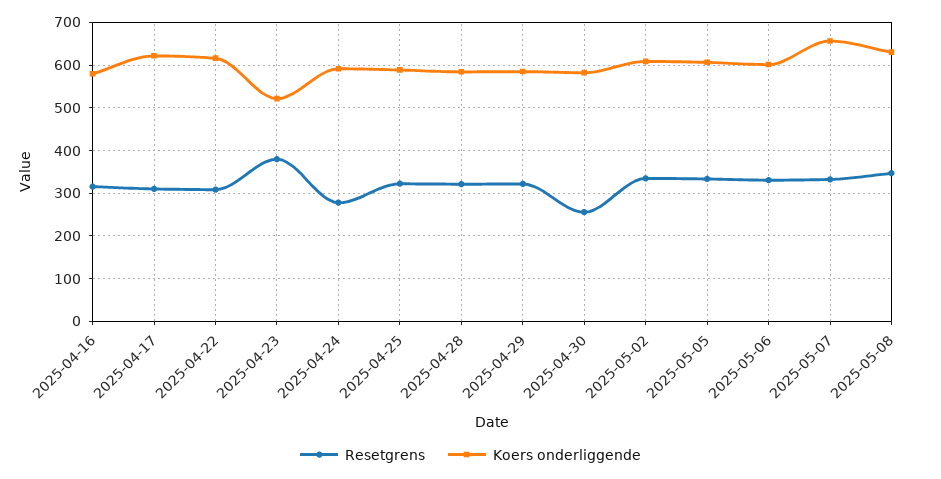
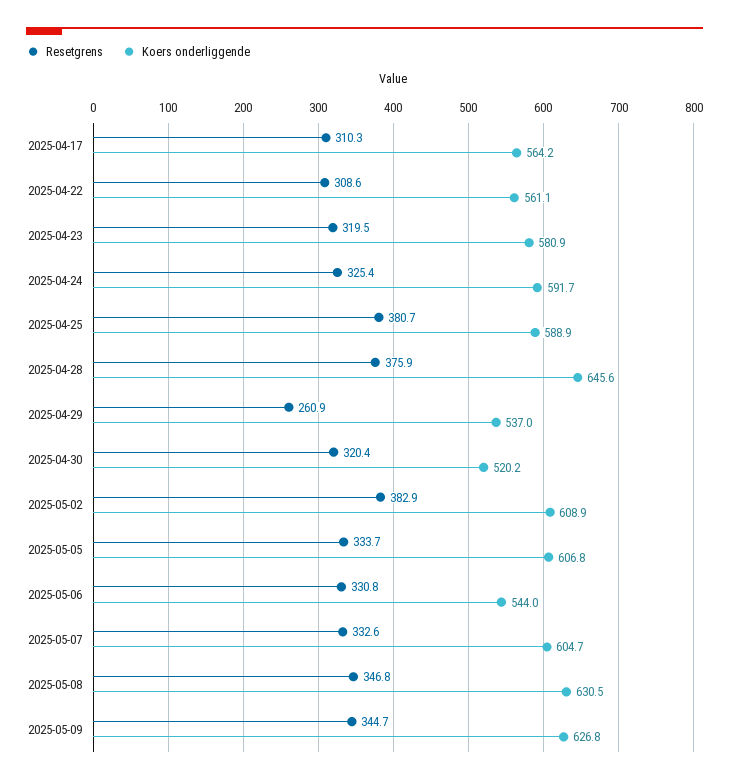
Resetgrens, 2025-04-16: 320 -> none
Koers onderliggende, 2025-04-16: 580 -> none
Koers onderliggende, 2025-04-17: 620 -> 564.2
Koers onderliggende, 2025-04-22: 620 -> 561.1
Resetgrens, 2025-04-23: 380 -> 319.5
Koers onderliggende, 2025-04-23: 520 -> 580.9
Resetgrens, 2025-04-24: 280 -> 325.4
Resetgrens, 2025-04-25: 320 -> 380.7
Resetgrens, 2025-04-28: 320 -> 375.9
Koers onderliggende, 2025-04-28: 580 -> 645.6
Resetgrens, 2025-04-29: 320 -> 260.9
Koers onderliggende, 2025-04-29: 580 -> 537
Resetgrens, 2025-04-30: 260 -> 320.4
Koers onderliggende, 2025-04-30: 580 -> 520.2
Resetgrens, 2025-05-02: 340 -> 382.9
Koers onderliggende, 2025-05-06: 600 -> 544
Koers onderliggende, 2025-05-07: 660 -> 604.7
Resetgrens, 2025-05-09: none -> 344.7
Koers onderliggende, 2025-05-09: none -> 626.8

